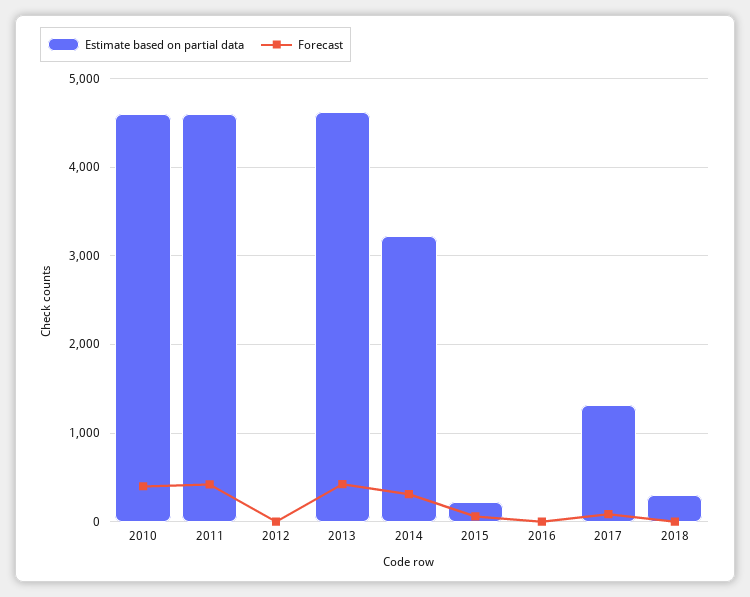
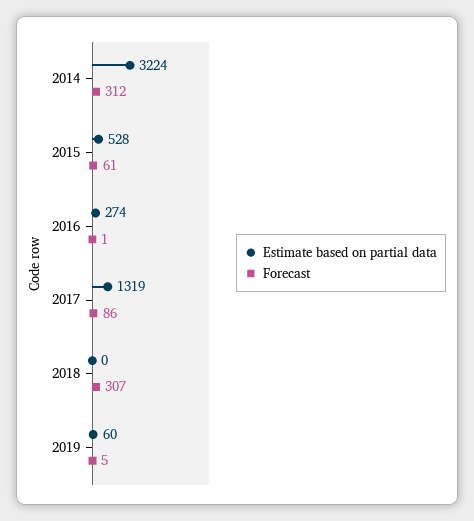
Estimate based on partial data, 2010: 4600 -> none
Forecast, 2010: 400 -> none
Estimate based on partial data, 2011: 4600 -> none
Forecast, 2011: 400 -> none
Estimate based on partial data, 2012: 0 -> none
Forecast, 2012: 0 -> none
Estimate based on partial data, 2013: 4600 -> none
Forecast, 2013: 400 -> none
Estimate based on partial data, 2015: 200 -> 528
Estimate based on partial data, 2016: 0 -> 274
Estimate based on partial data, 2018: 300 -> 0
Forecast, 2018: 0 -> 307
Estimate based on partial data, 2019: none -> 60
Forecast, 2019: none -> 5

